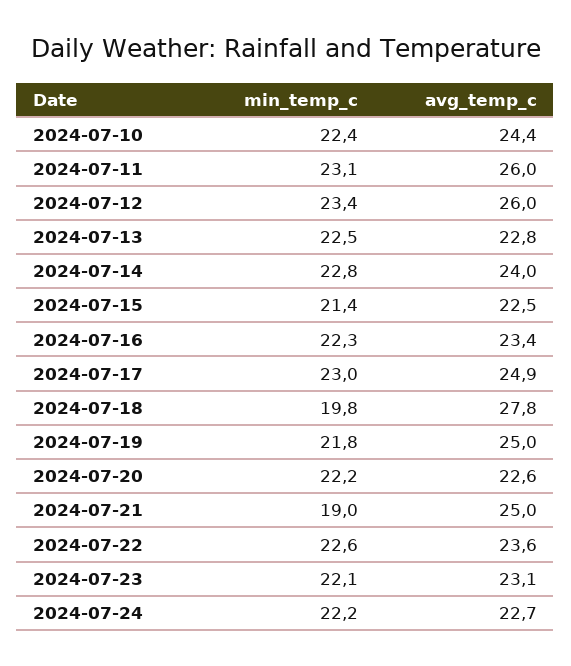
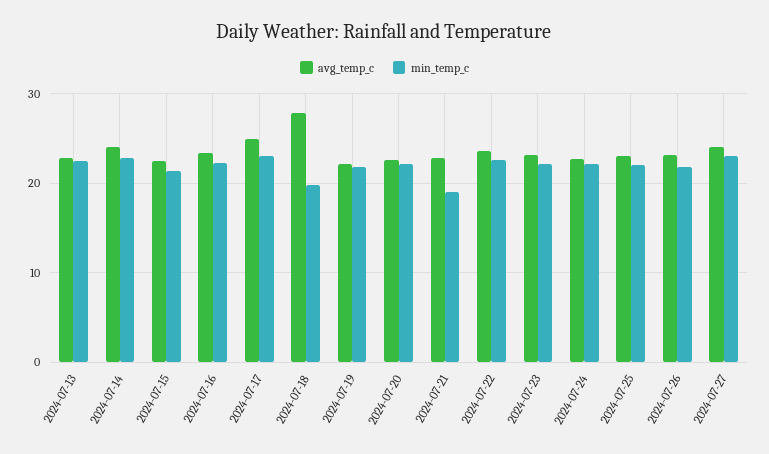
min_temp_c, 2024-07-10: 22.4 -> none
avg_temp_c, 2024-07-10: 24.4 -> none
min_temp_c, 2024-07-11: 23.1 -> none
avg_temp_c, 2024-07-11: 26 -> none
min_temp_c, 2024-07-12: 23.4 -> none
avg_temp_c, 2024-07-12: 26 -> none
avg_temp_c, 2024-07-19: 25 -> 22
avg_temp_c, 2024-07-21: 25 -> 23
avg_temp_c, 2024-07-25: none -> 23
min_temp_c, 2024-07-25: none -> 22
avg_temp_c, 2024-07-26: none -> 23
min_temp_c, 2024-07-26: none -> 22
avg_temp_c, 2024-07-27: none -> 24
min_temp_c, 2024-07-27: none -> 23

